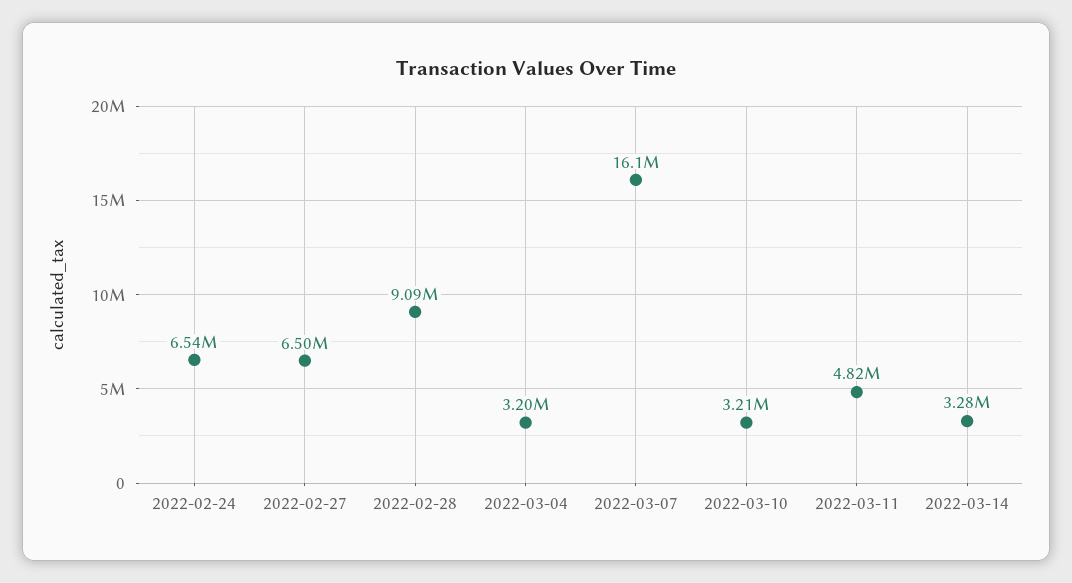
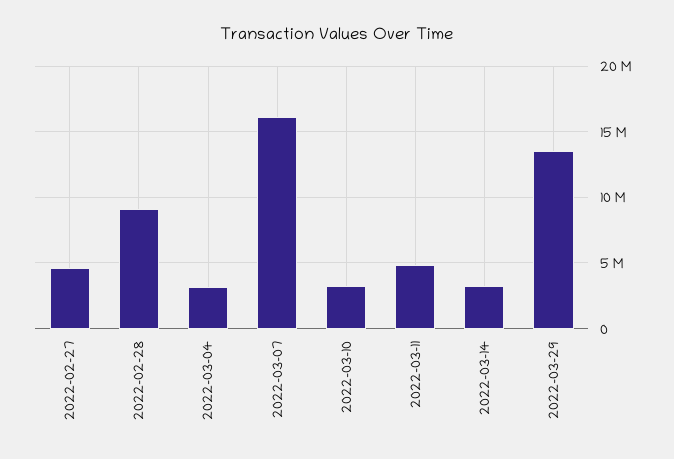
2022-02-24: 6540000 -> none
2022-02-27: 6500000 -> 4500000
2022-03-29: none -> 13500000

